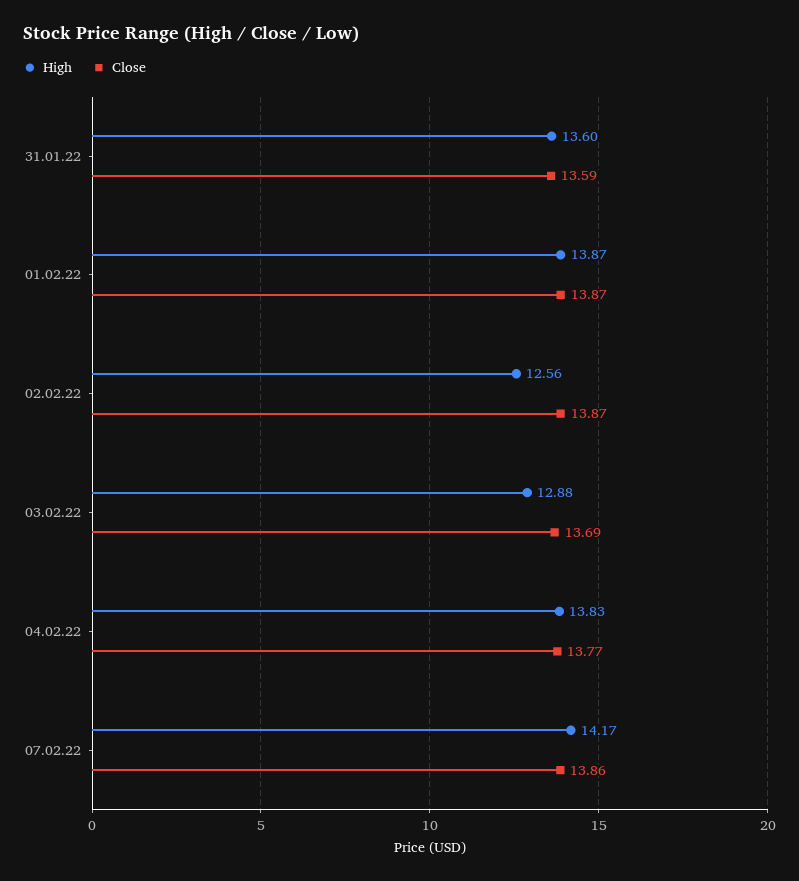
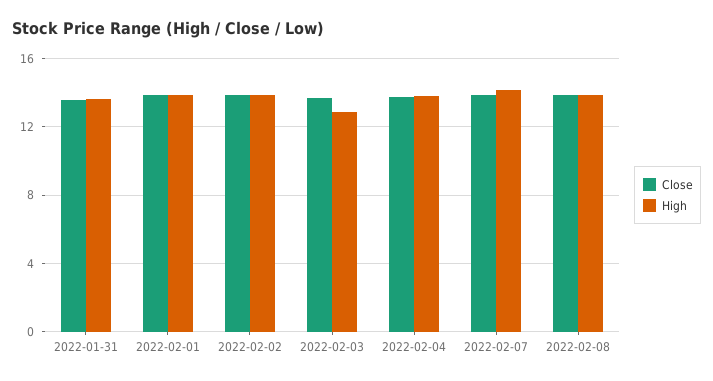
High, 02.02.22: 12.56 -> 14
Close, 2022-02-08: none -> 14
High, 2022-02-08: none -> 14

